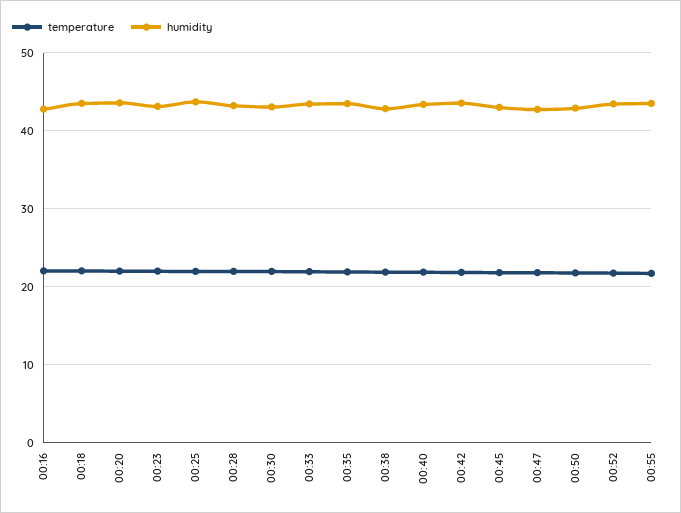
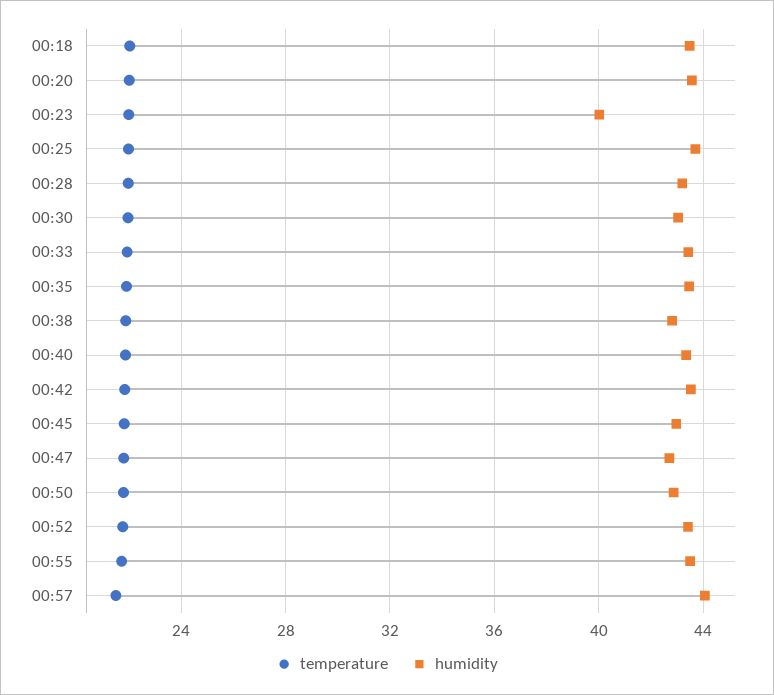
temperature, 00:16: 22 -> none
humidity, 00:16: 43 -> none
humidity, 00:23: 43 -> 40
temperature, 00:57: none -> 21.5
humidity, 00:57: none -> 44

